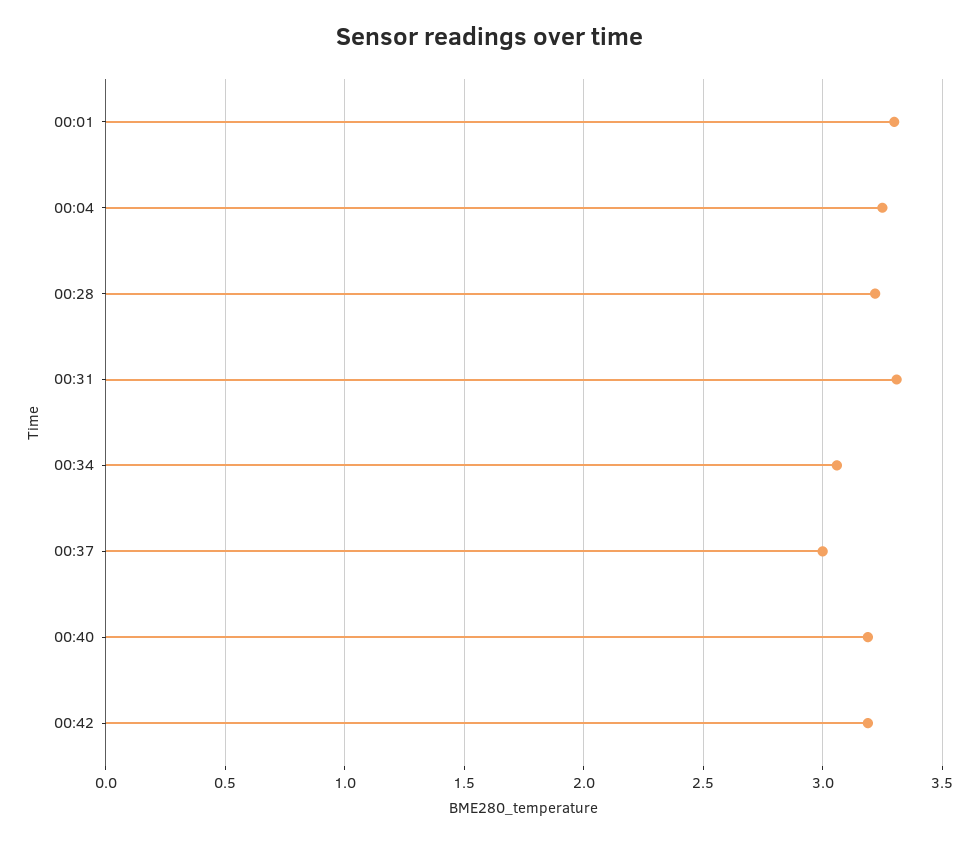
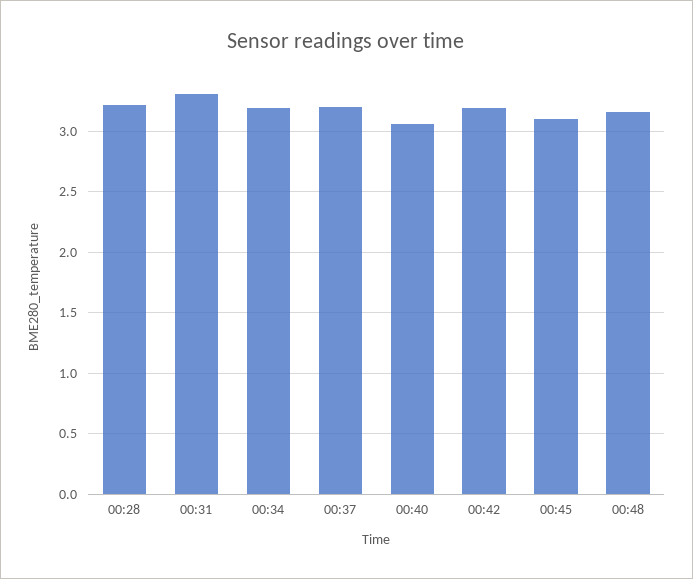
00:01: 3.3 -> none
00:04: 3.25 -> none
00:34: 3.05 -> 3.2
00:37: 3 -> 3.2
00:40: 3.2 -> 3.05
00:45: none -> 3.1
00:48: none -> 3.15

